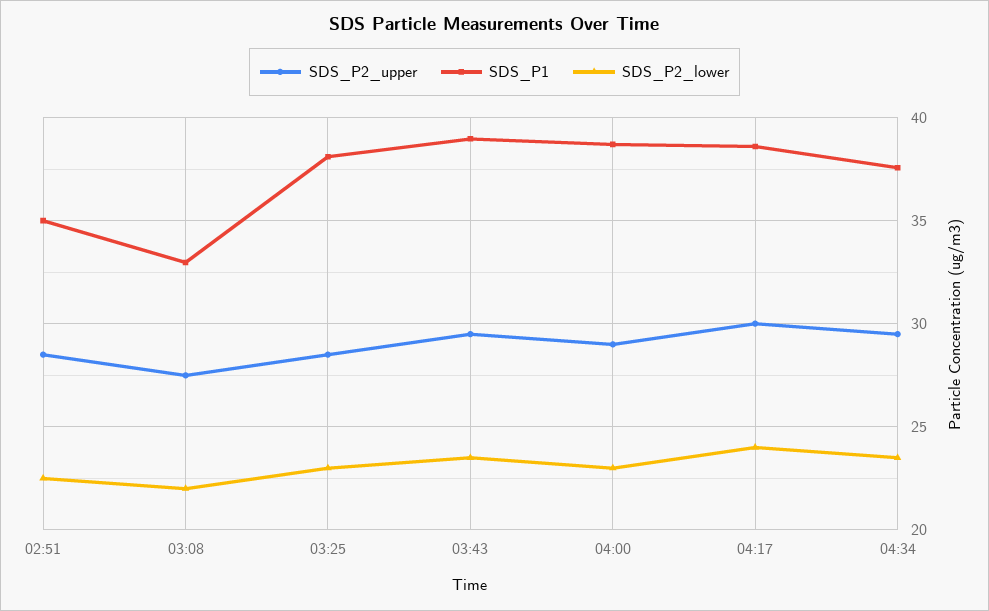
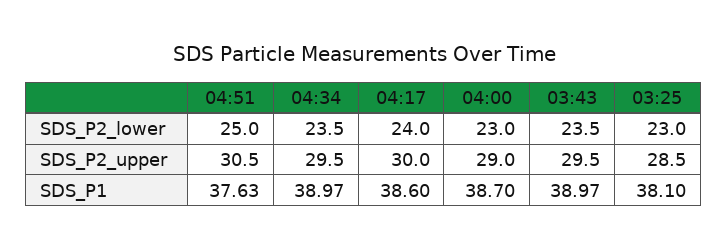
SDS_P2_upper, 02:51: 28.5 -> none
SDS_P1, 02:51: 35 -> none
SDS_P2_lower, 02:51: 22.5 -> none
SDS_P2_upper, 03:08: 27.5 -> none
SDS_P1, 03:08: 33 -> none
SDS_P2_lower, 03:08: 22 -> none
SDS_P1, 04:34: 37.5 -> 38.97
SDS_P2_lower, 04:51: none -> 25
SDS_P2_upper, 04:51: none -> 30.5
SDS_P1, 04:51: none -> 37.63

